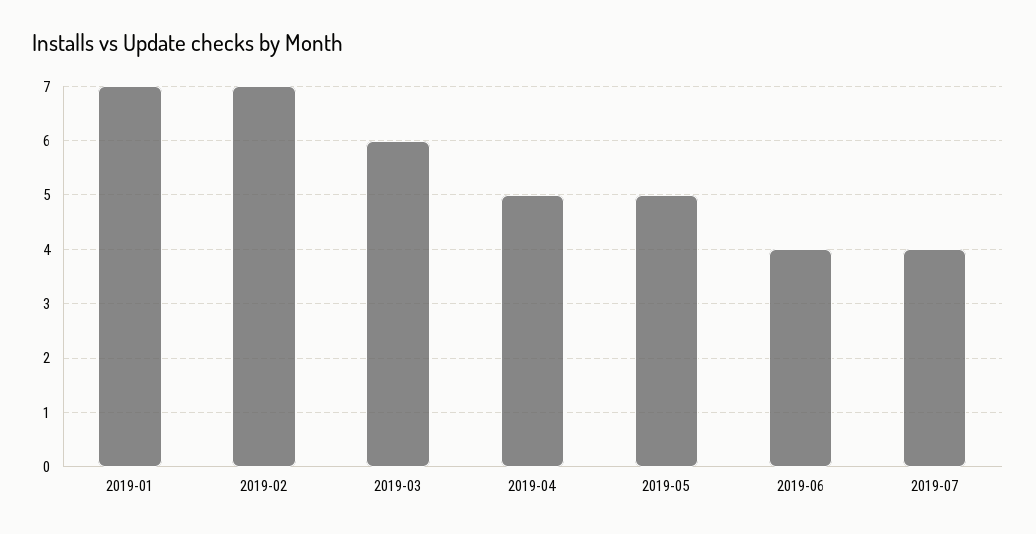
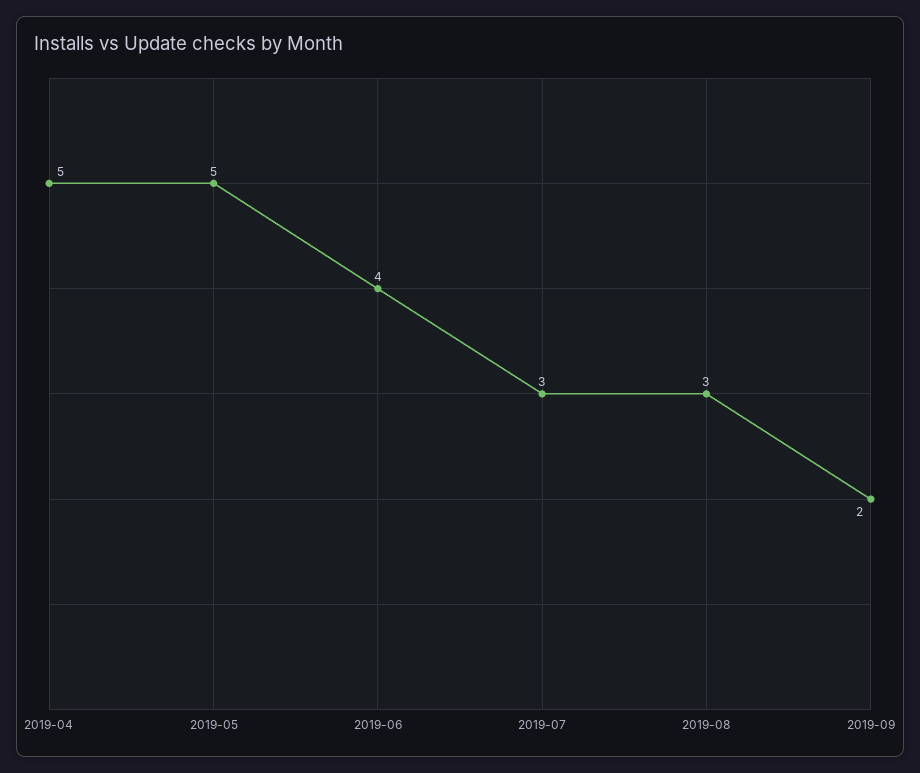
2019-01: 7 -> none
2019-02: 7 -> none
2019-03: 6 -> none
2019-07: 4 -> 3
2019-08: none -> 3
2019-09: none -> 2

